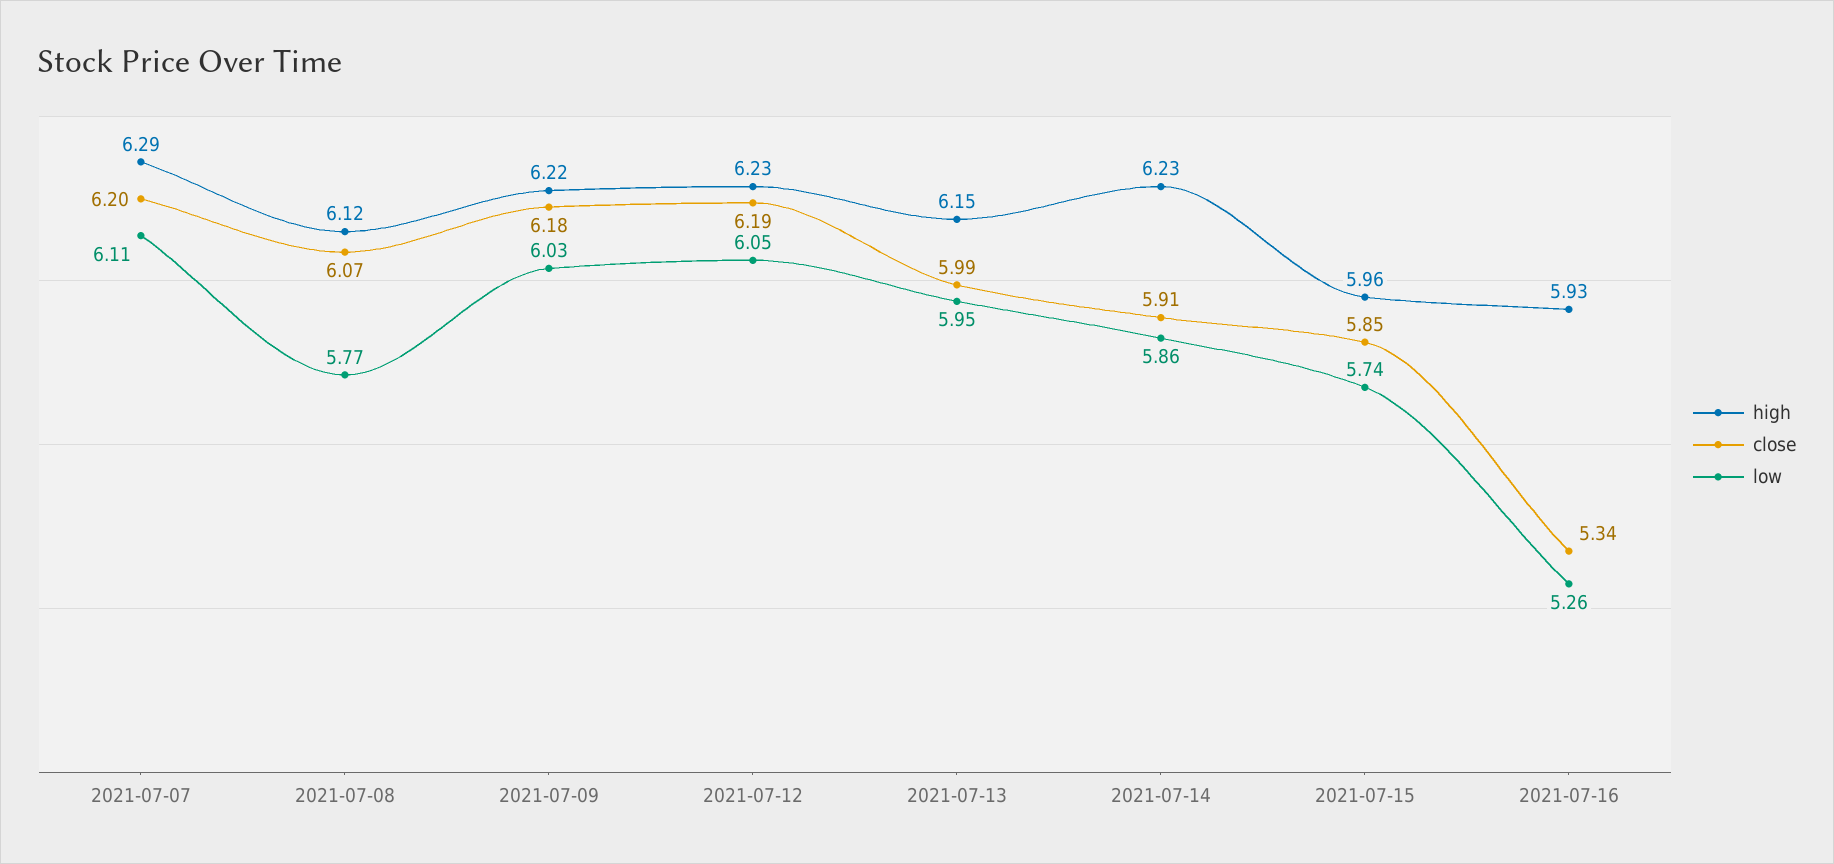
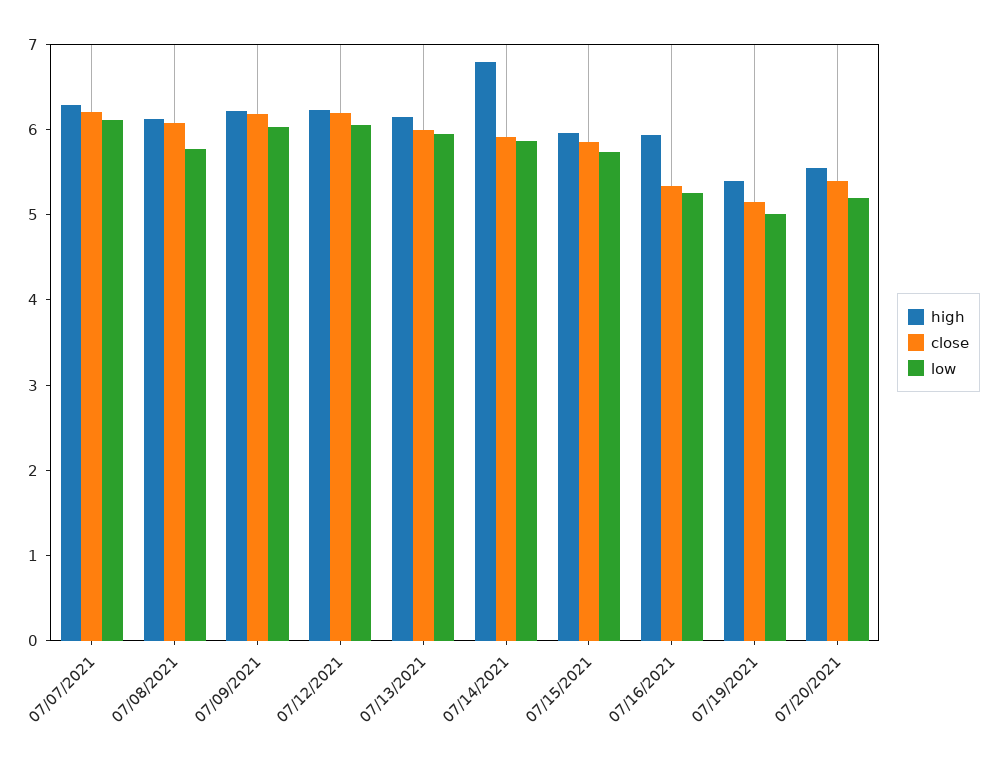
high, 2021-07-14: 6.23 -> 6.8
high, 07/19/2021: none -> 5.4
close, 07/19/2021: none -> 5.2
low, 07/19/2021: none -> 5
high, 07/20/2021: none -> 5.6
close, 07/20/2021: none -> 5.4
low, 07/20/2021: none -> 5.2

